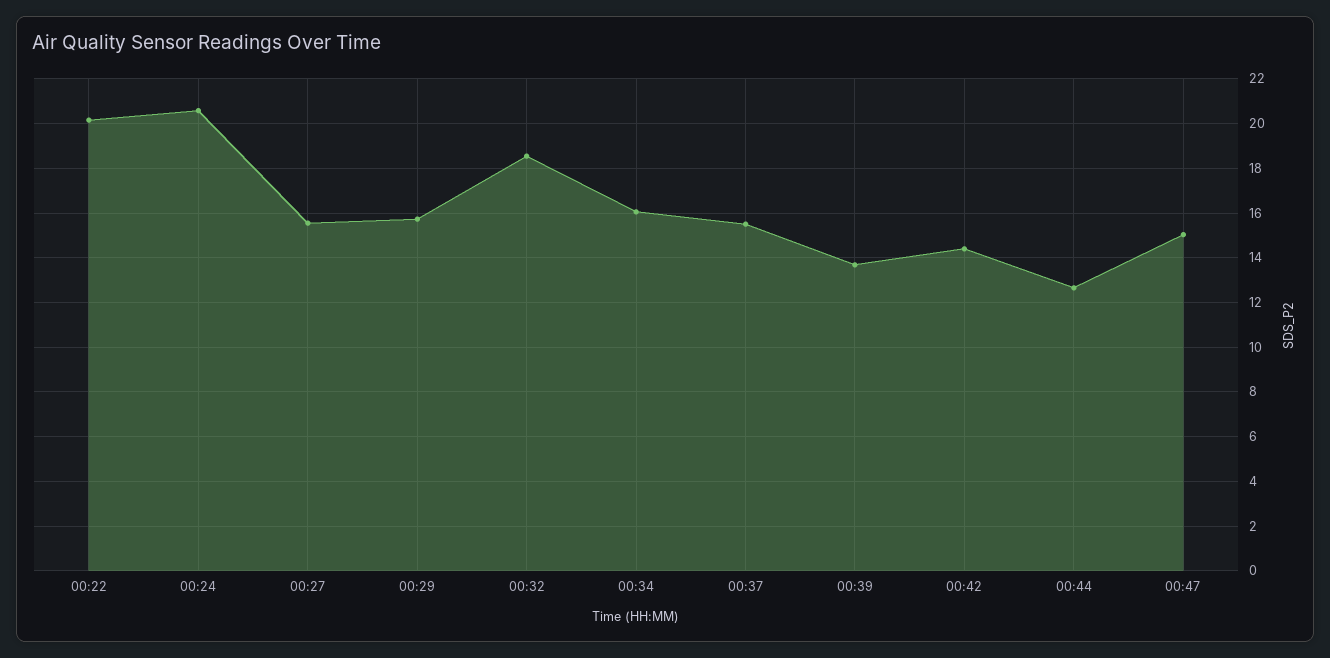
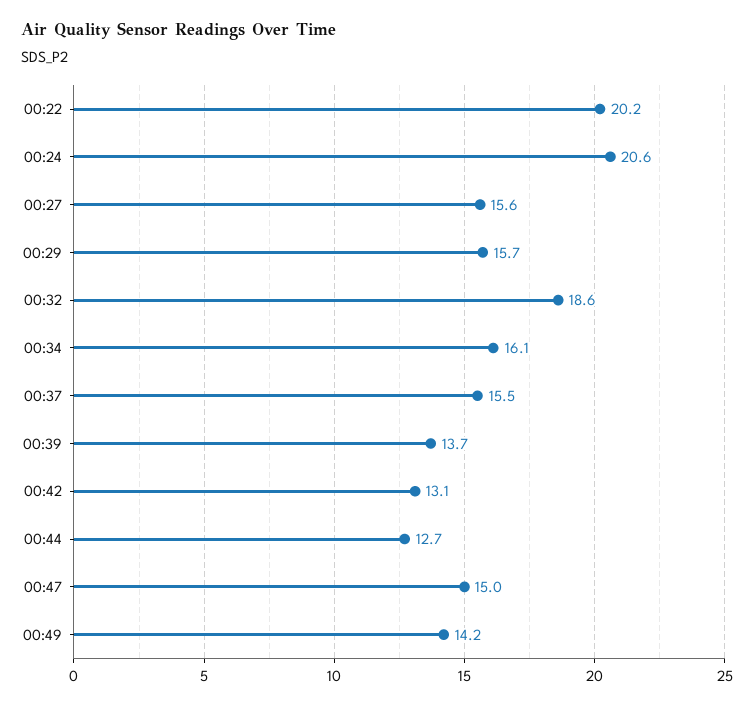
00:42: 14.5 -> 13.1
00:49: none -> 14.2

